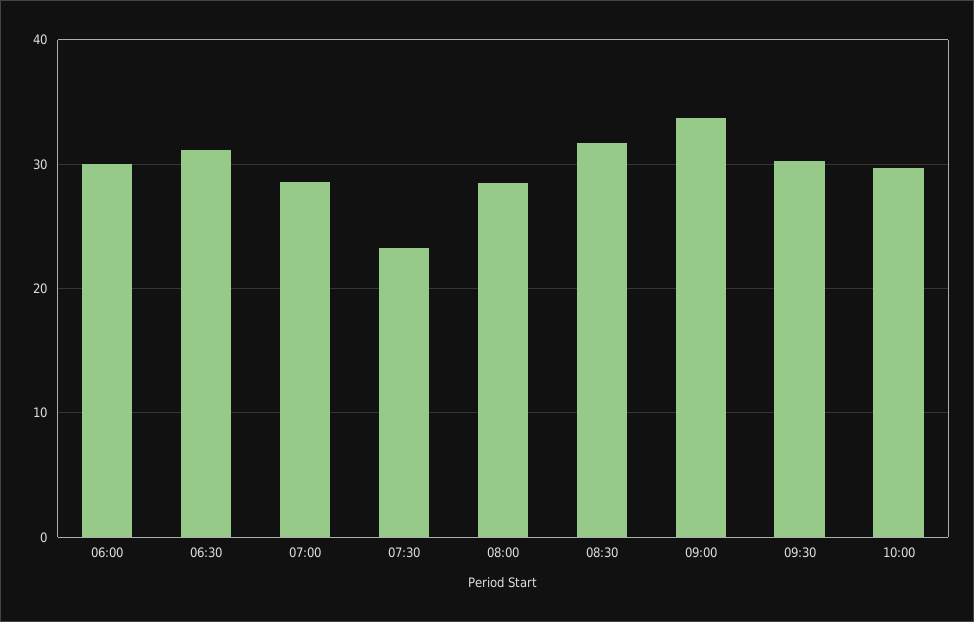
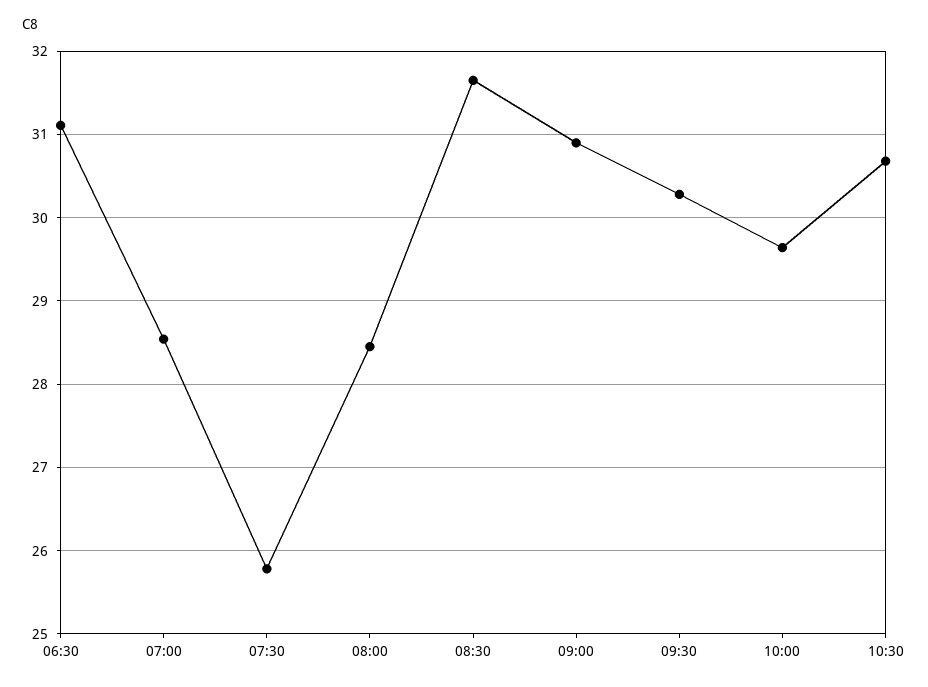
06:00: 30 -> none
07:30: 23 -> 25.8
09:00: 34 -> 30.9
10:30: none -> 30.7

